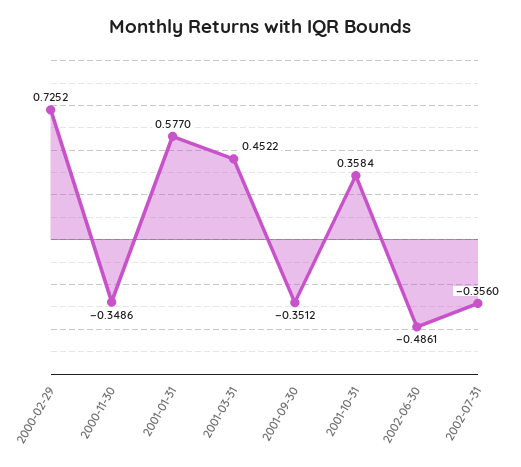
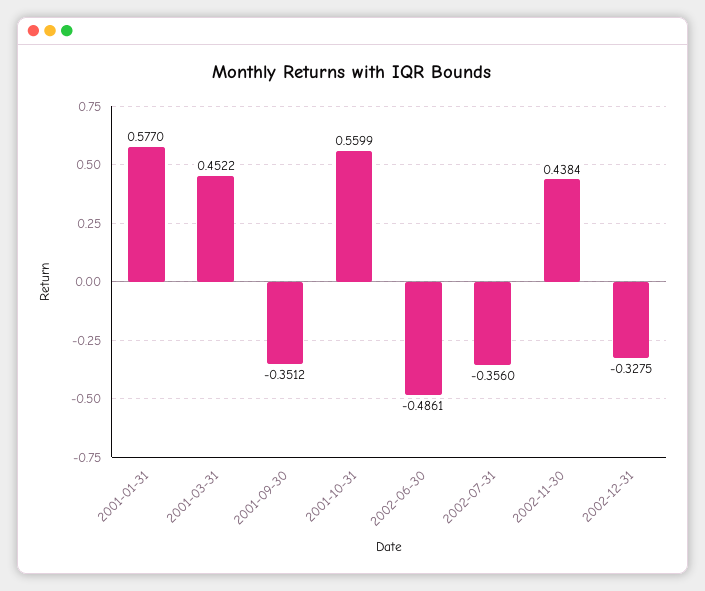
2000-02-29: 0.7252 -> none
2000-11-30: -0.3486 -> none
2001-10-31: 0.3584 -> 0.5599
2002-11-30: none -> 0.4384
2002-12-31: none -> -0.3275

